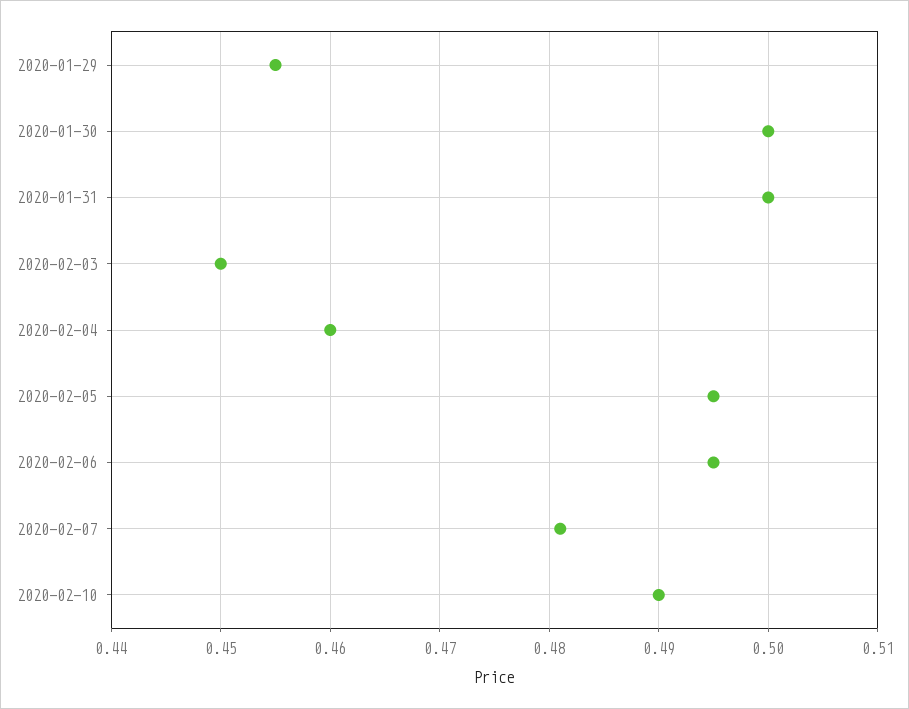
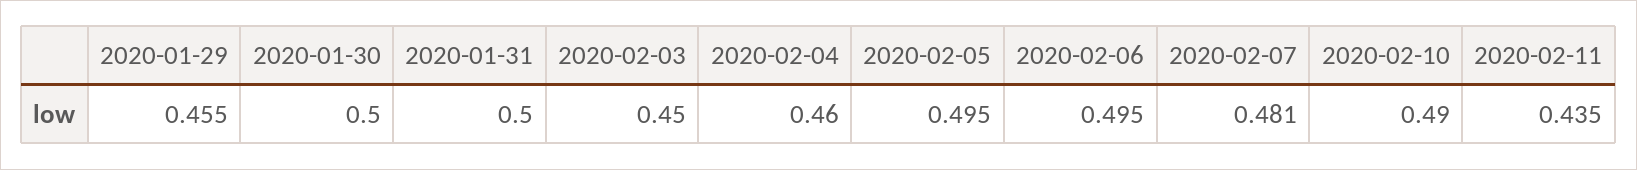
2020-02-11: none -> 0.435

